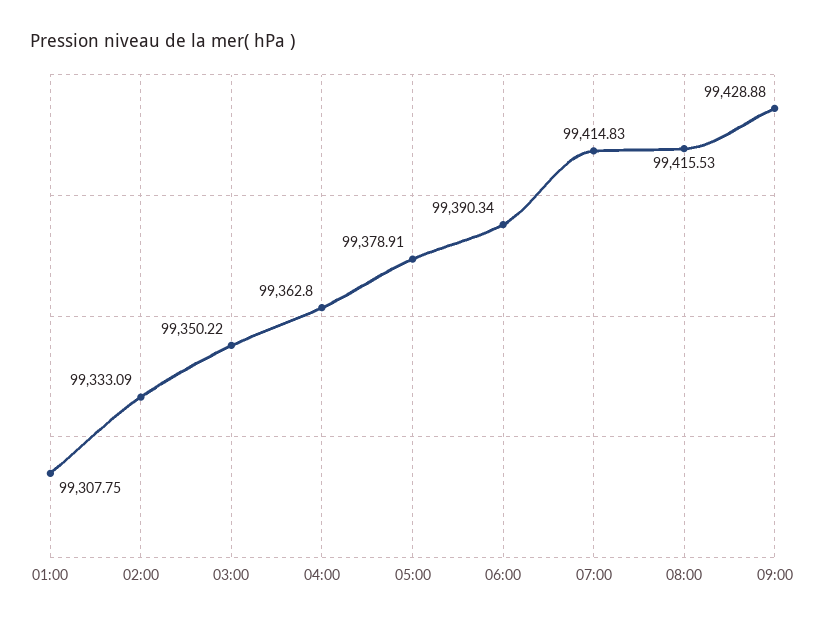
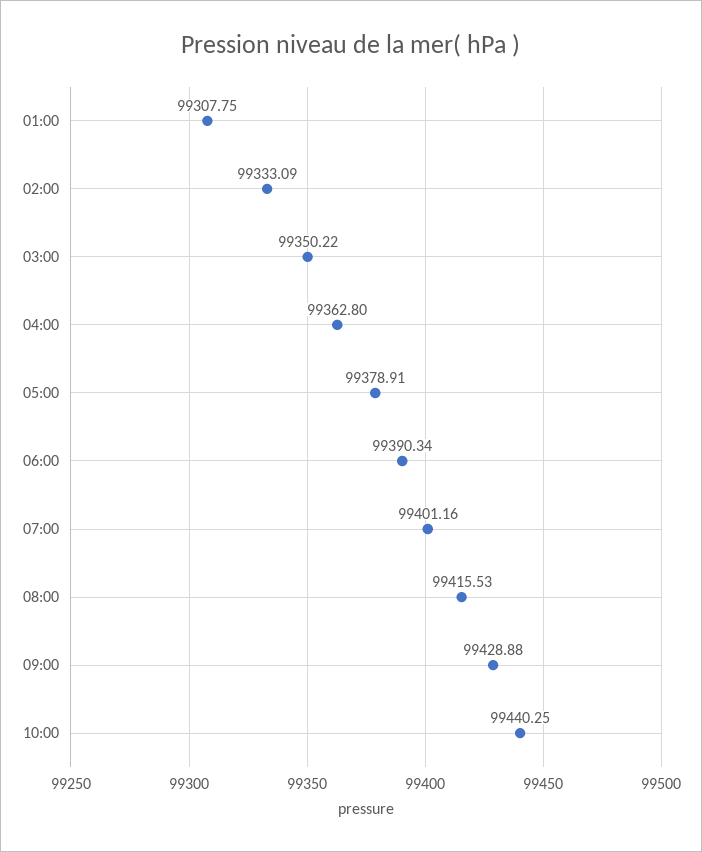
07:00: 99414.83 -> 99401.16
10:00: none -> 99440.25

